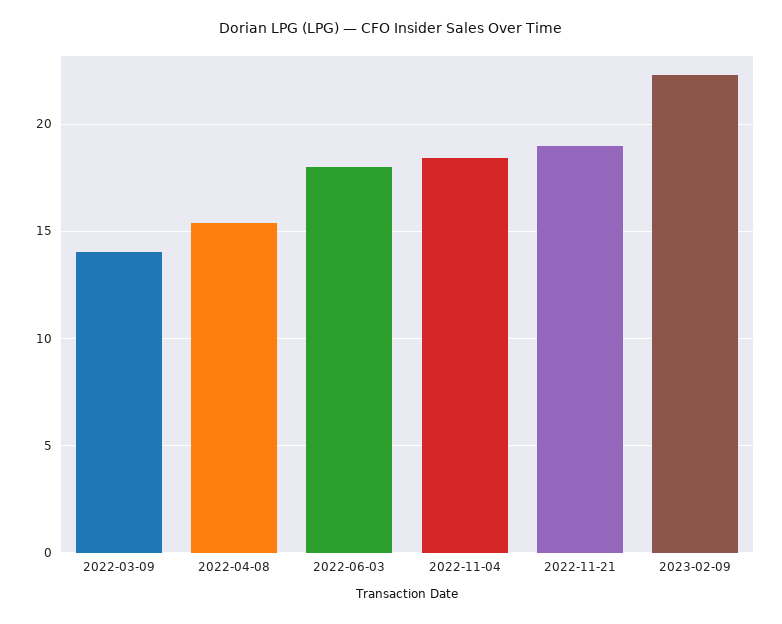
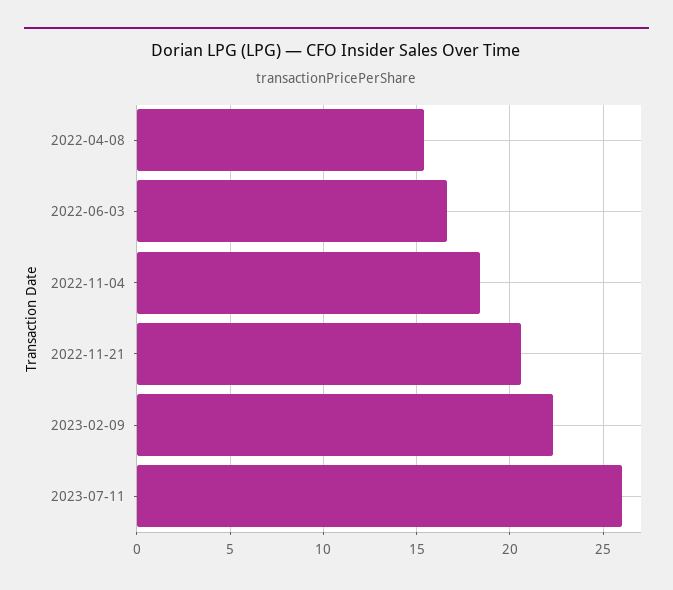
2022-03-09: 14 -> none
2022-06-03: 18 -> 16.5
2022-11-21: 19 -> 20.5
2023-07-11: none -> 26

